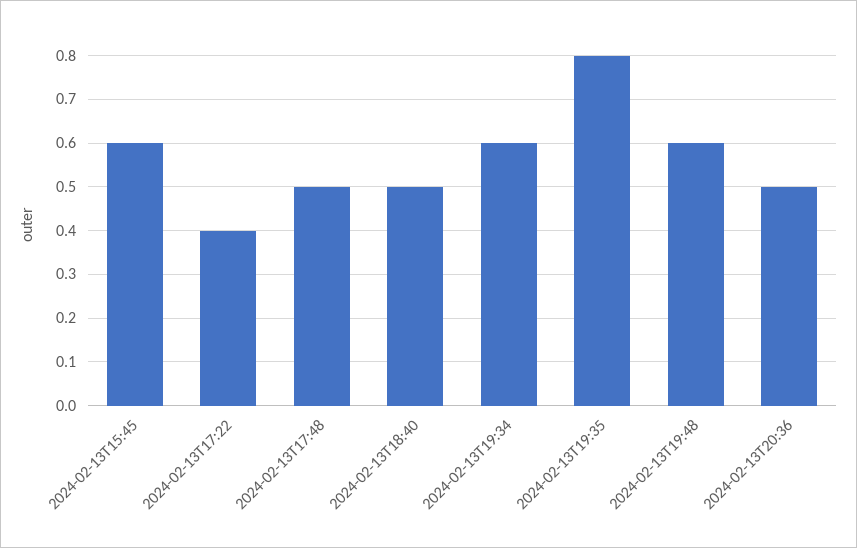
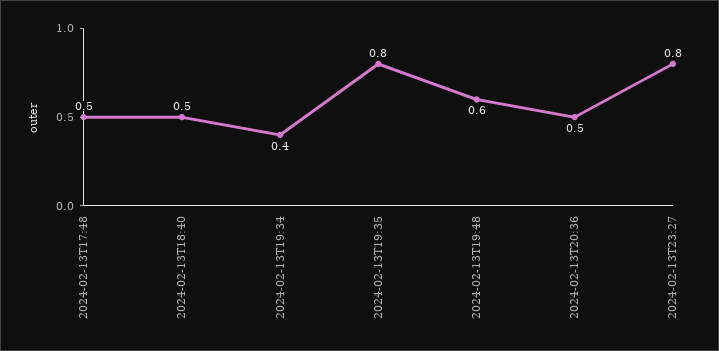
2024-02-13T15:45: 0.6 -> none
2024-02-13T17:22: 0.4 -> none
2024-02-13T19:34: 0.6 -> 0.4
2024-02-13T23:27: none -> 0.8

